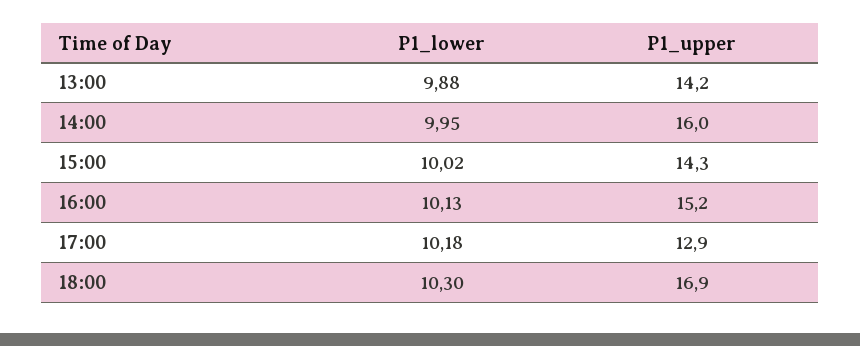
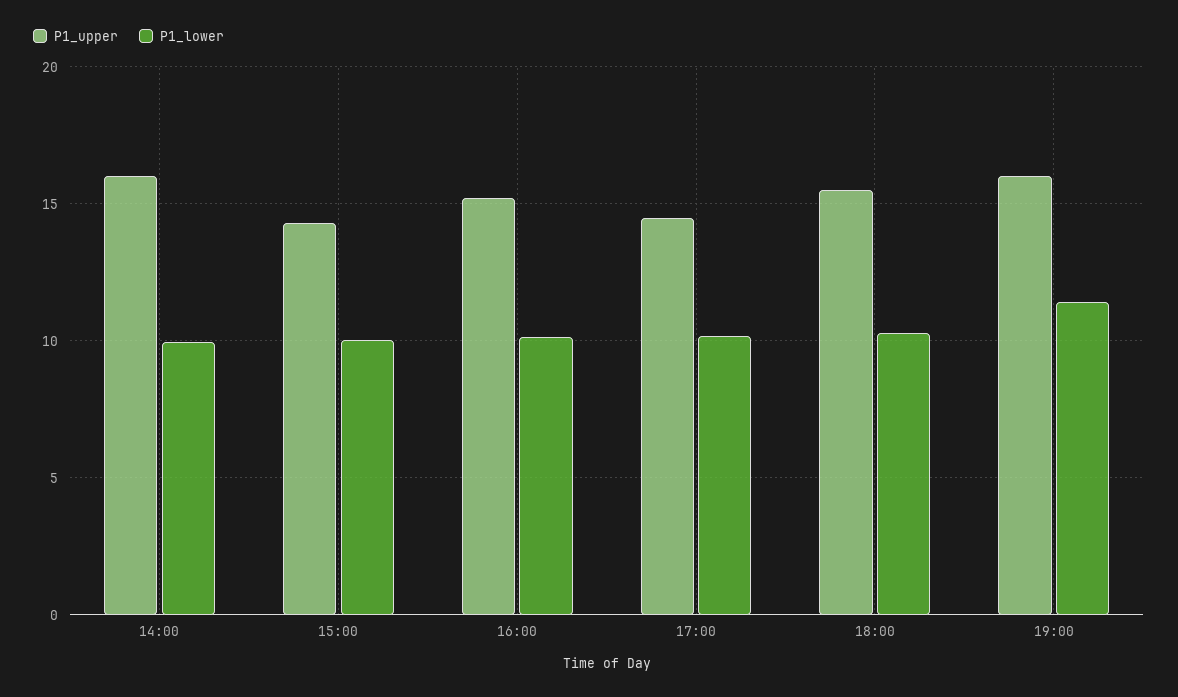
P1_lower, 13:00: 9.88 -> none
P1_upper, 13:00: 14.2 -> none
P1_upper, 17:00: 12.9 -> 14.5
P1_upper, 18:00: 16.9 -> 15.5
P1_upper, 19:00: none -> 16
P1_lower, 19:00: none -> 11.5

